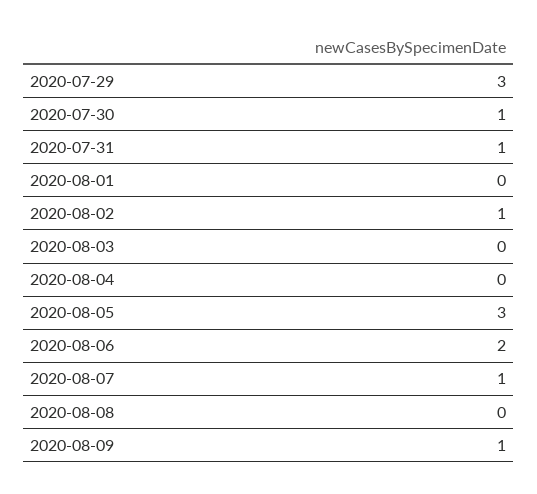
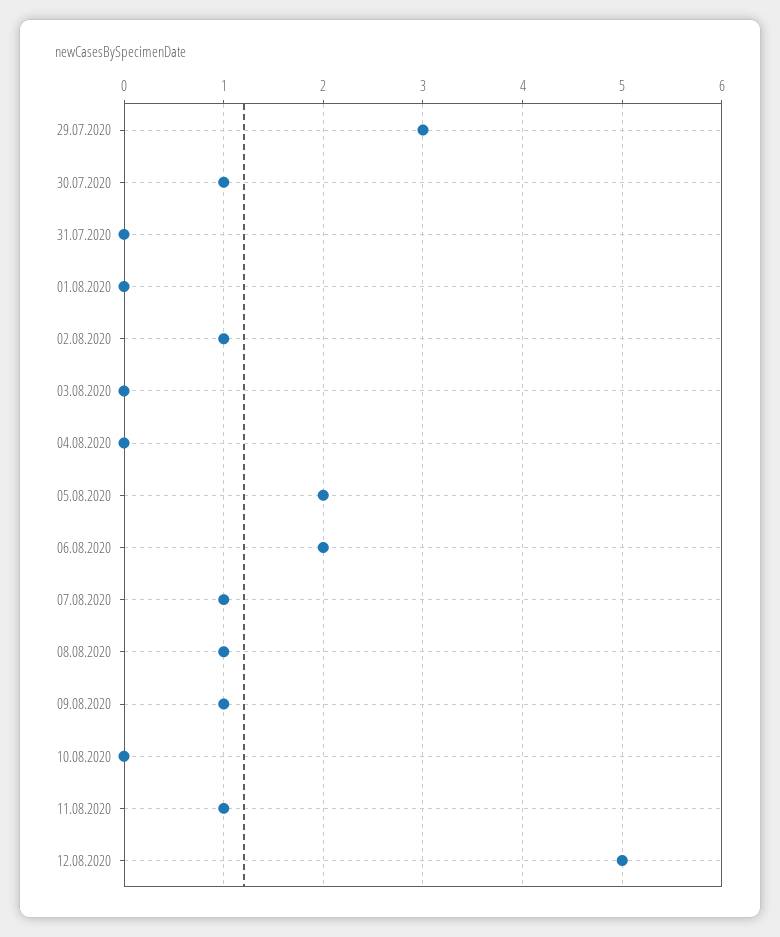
2020-07-31: 1 -> 0
2020-08-05: 3 -> 2
2020-08-08: 0 -> 1
10.08.2020: none -> 0
11.08.2020: none -> 1
12.08.2020: none -> 5

